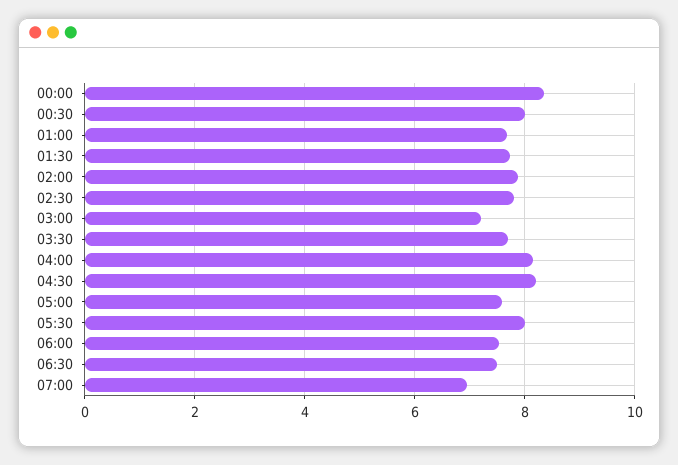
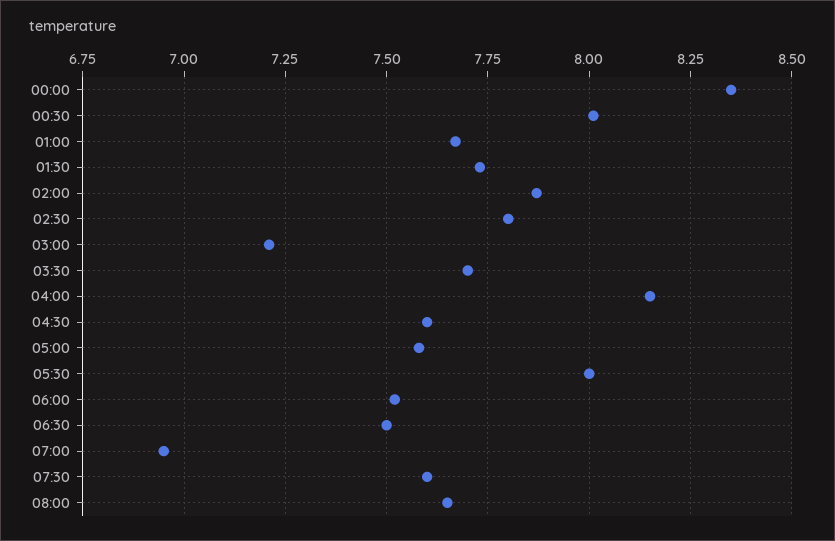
04:30: 8.2 -> 7.6
07:30: none -> 7.6
08:00: none -> 7.65

